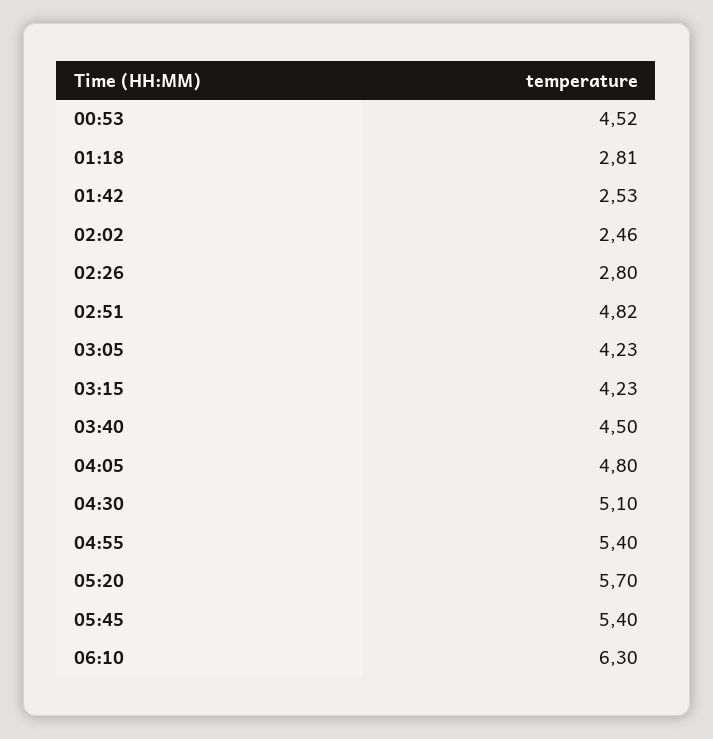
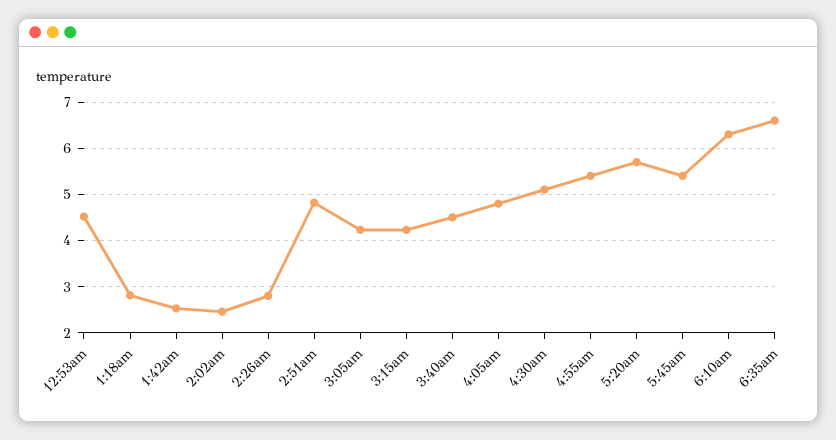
6:35am: none -> 6.6

